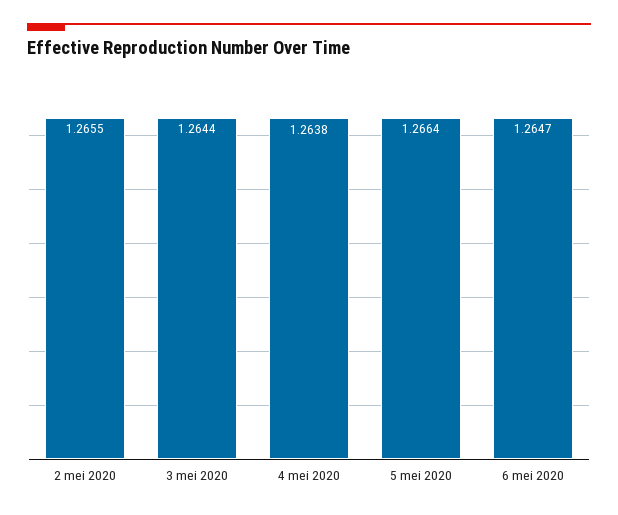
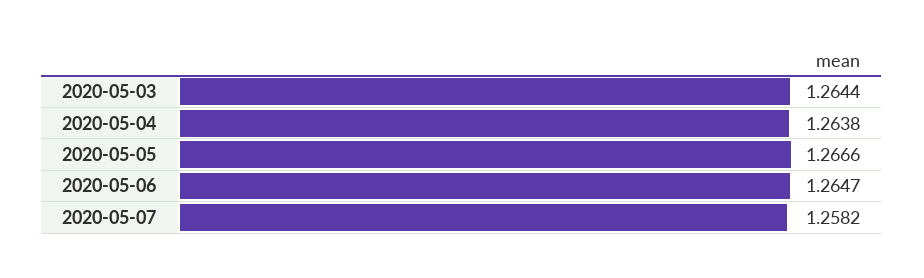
2 mei 2020: 1.2655 -> none
5 mei 2020: 1.2664 -> 1.2666
2020-05-07: none -> 1.2582

